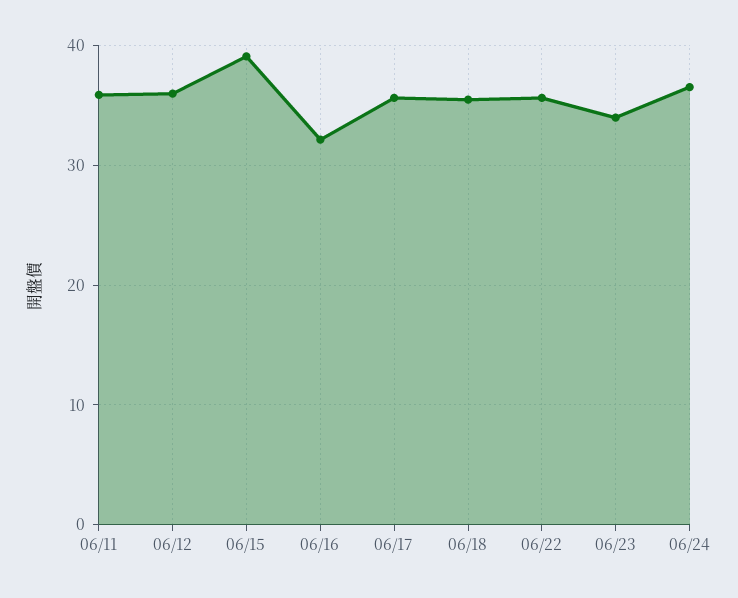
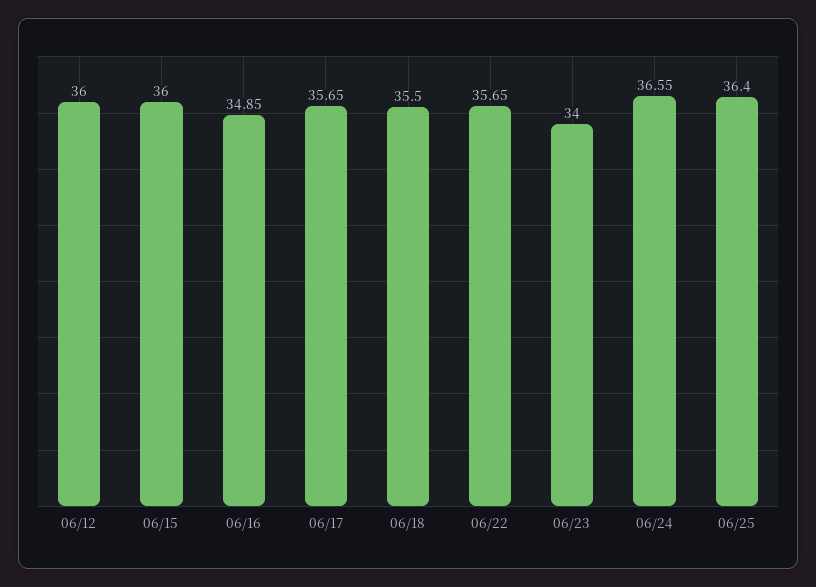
06/11: 36 -> none
06/15: 39 -> 36
06/16: 32 -> 34.85
06/25: none -> 36.4

